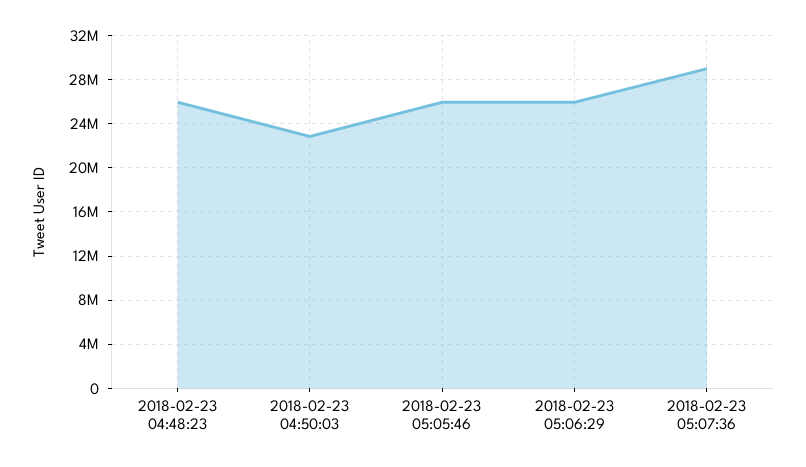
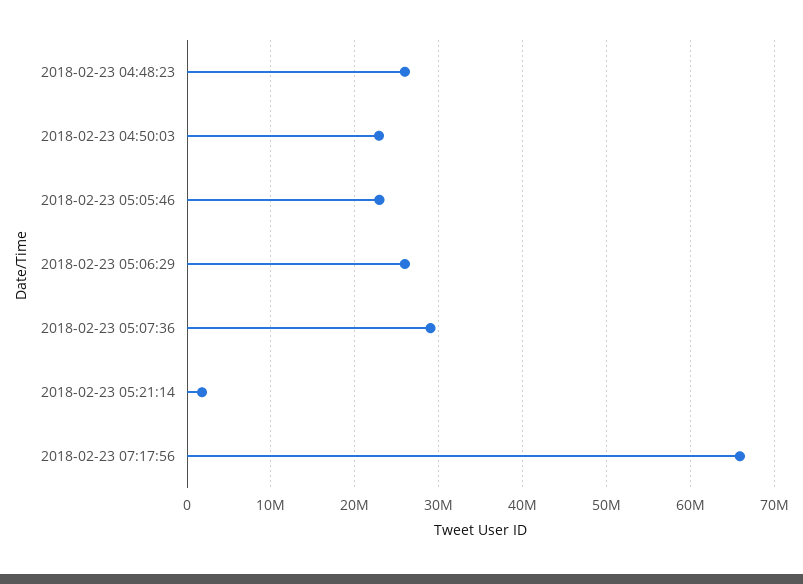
2018-02-23 05:05:46: 26000000 -> 23000000
2018-02-23 05:21:14: none -> 2000000
2018-02-23 07:17:56: none -> 66000000

